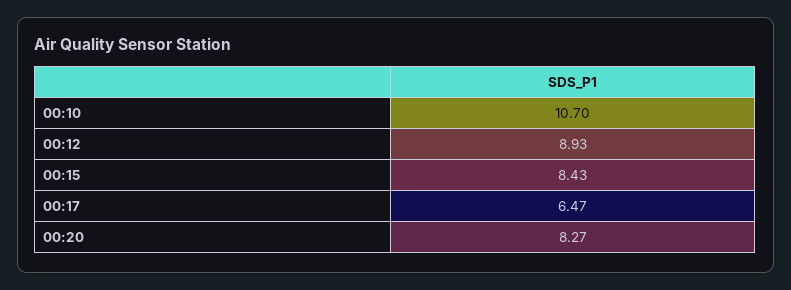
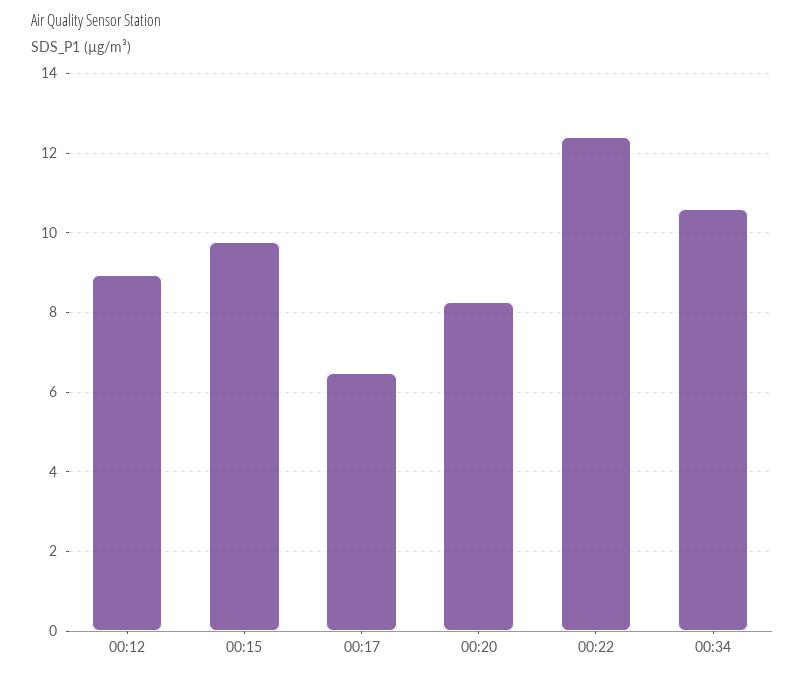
00:10: 10.7 -> none
00:15: 8.43 -> 9.8
00:22: none -> 12.4
00:34: none -> 10.6

